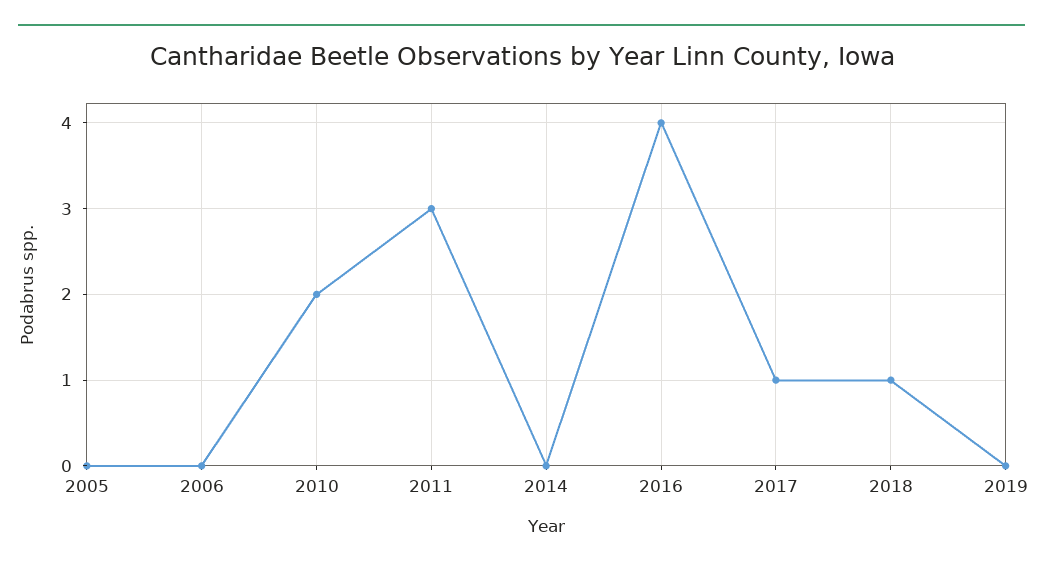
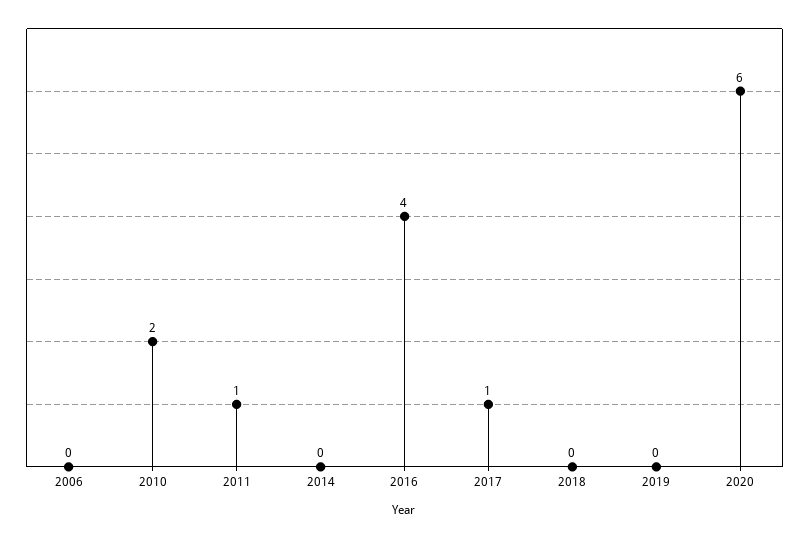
2005: 0 -> none
2011: 3 -> 1
2018: 1 -> 0
2020: none -> 6

